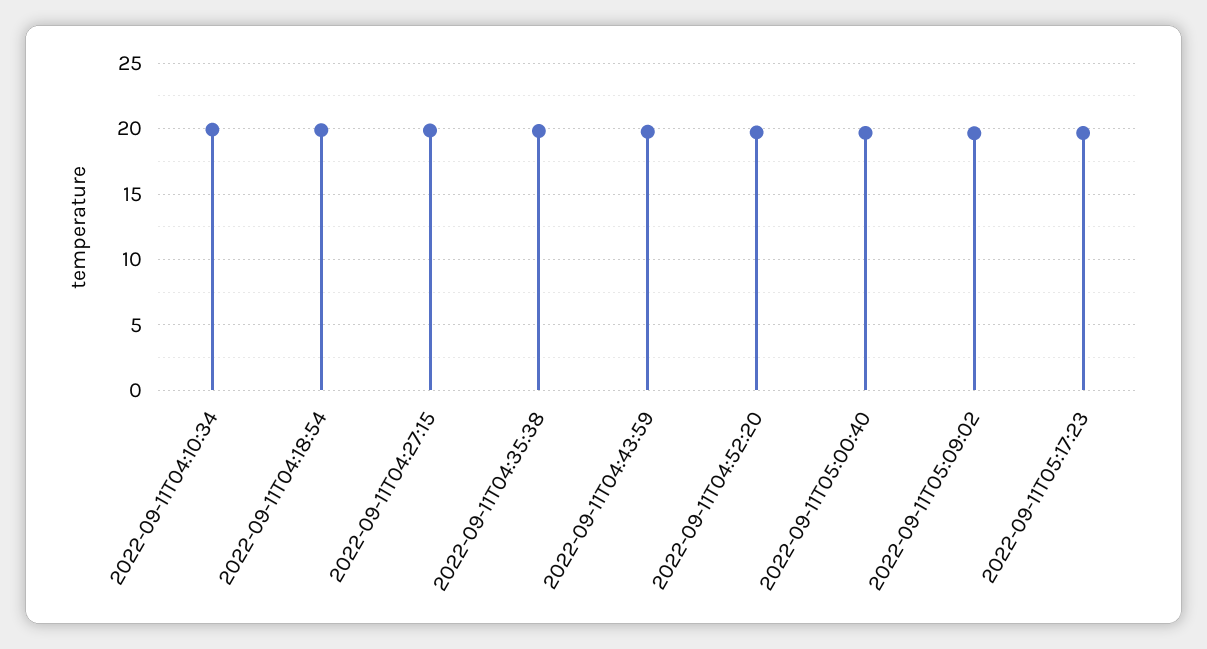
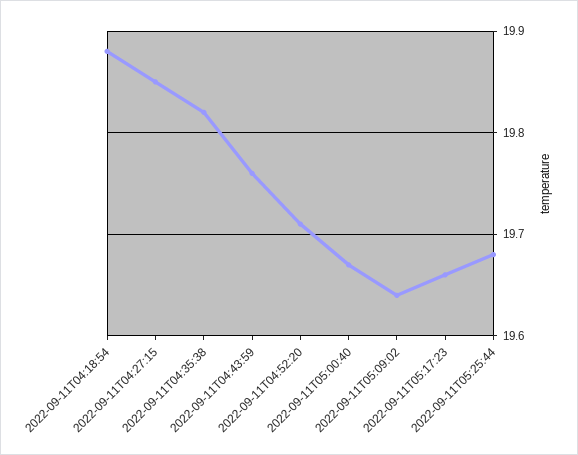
2022-09-11T04:10:34: 20 -> none
2022-09-11T05:25:44: none -> 19.68

